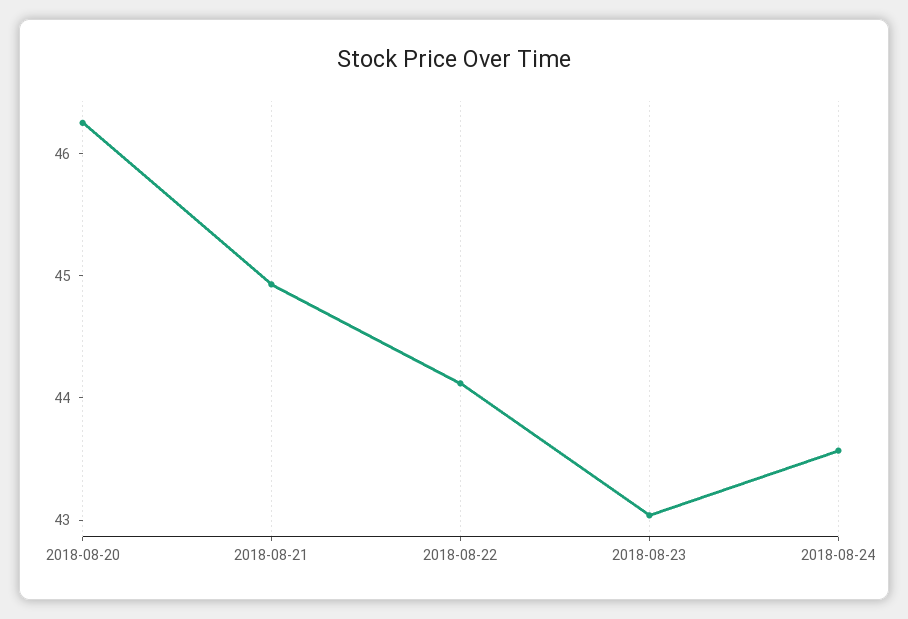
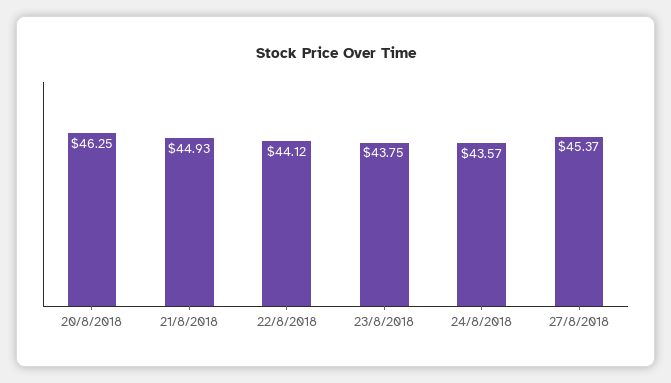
2018-08-23: 43 -> 43.75
27/8/2018: none -> 45.37

